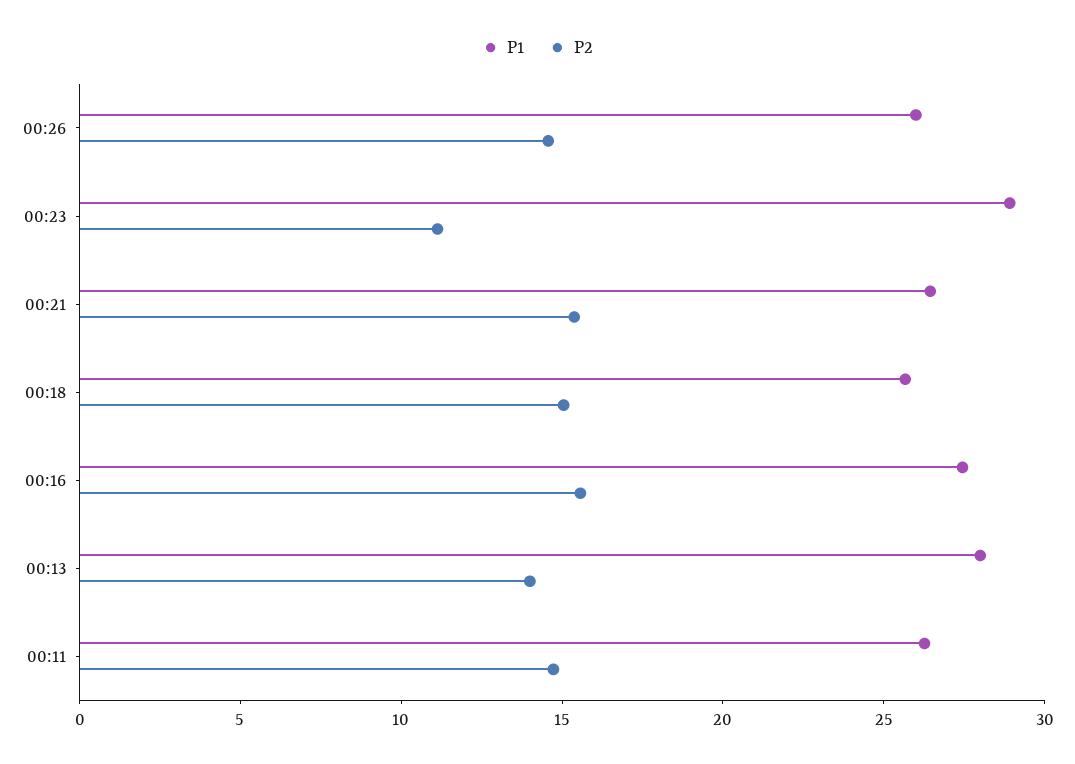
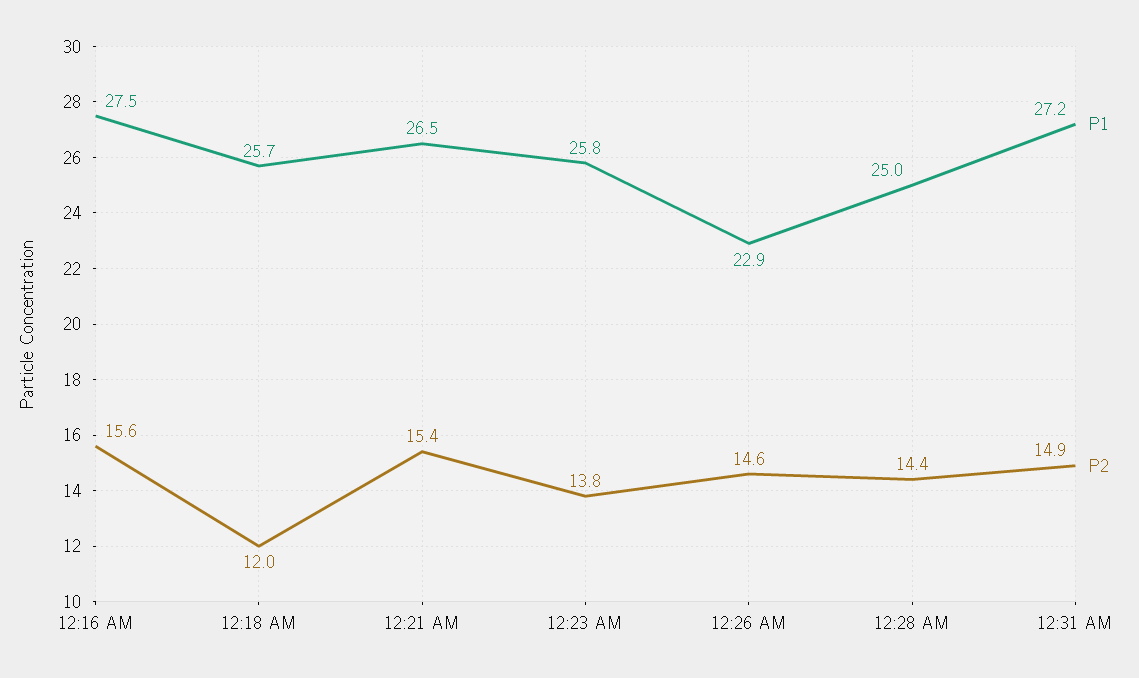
P1, 00:26: 26 -> 22.9
P1, 00:23: 29 -> 25.8
P2, 00:23: 11 -> 13.8
P2, 00:18: 15 -> 12
P1, 00:13: 28 -> none
P2, 00:13: 14 -> none
P1, 00:11: 26 -> none
P2, 00:11: 15 -> none
P1, 12:28 AM: none -> 25
P2, 12:28 AM: none -> 14.4
P1, 12:31 AM: none -> 27.2
P2, 12:31 AM: none -> 14.9

